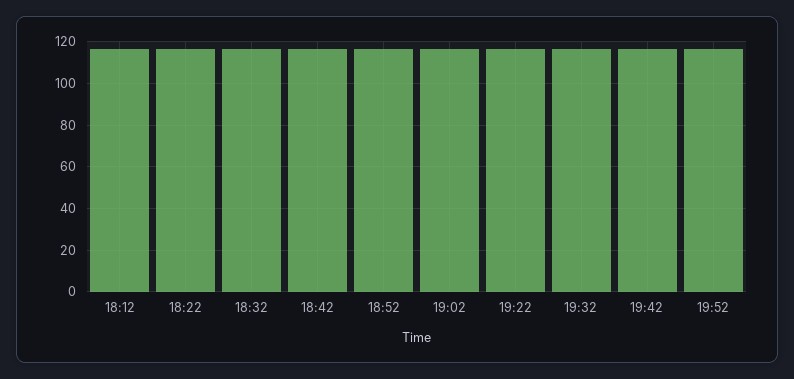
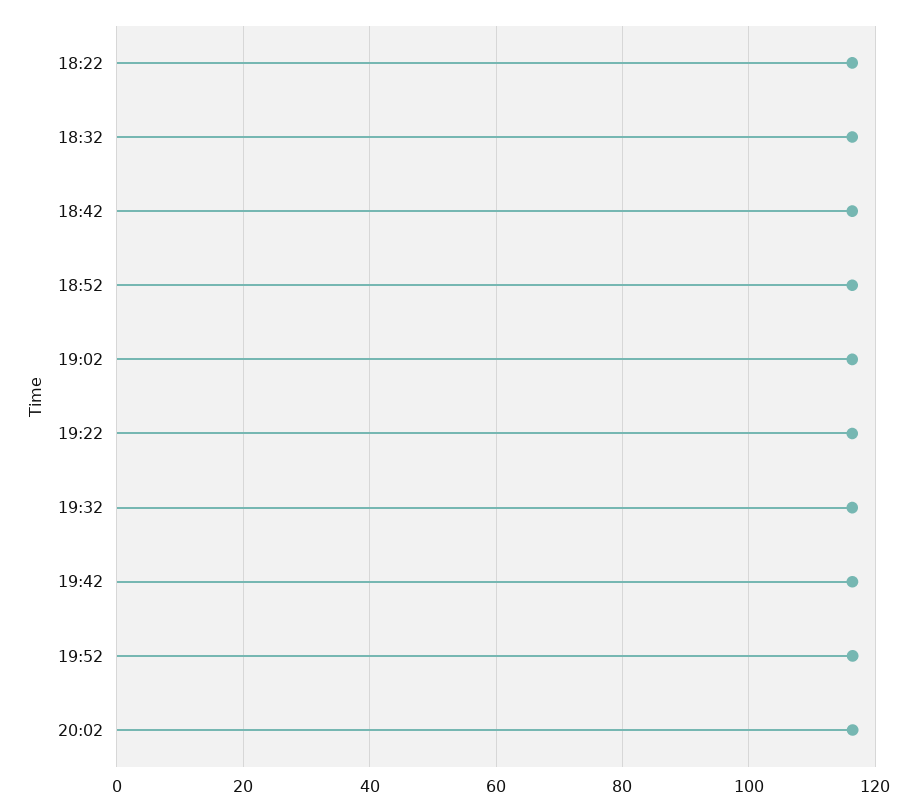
18:12: 115 -> none
20:02: none -> 116

